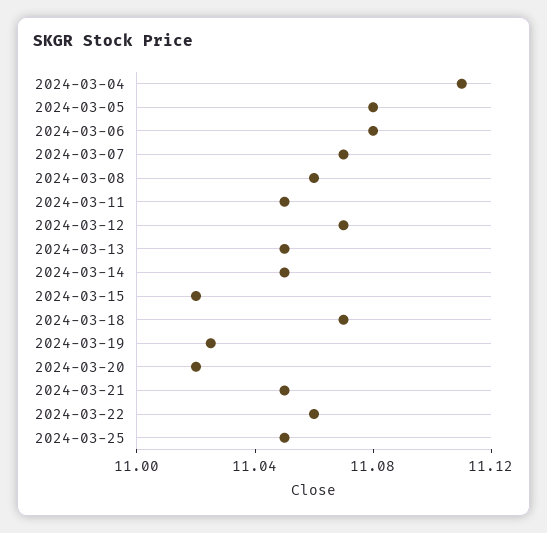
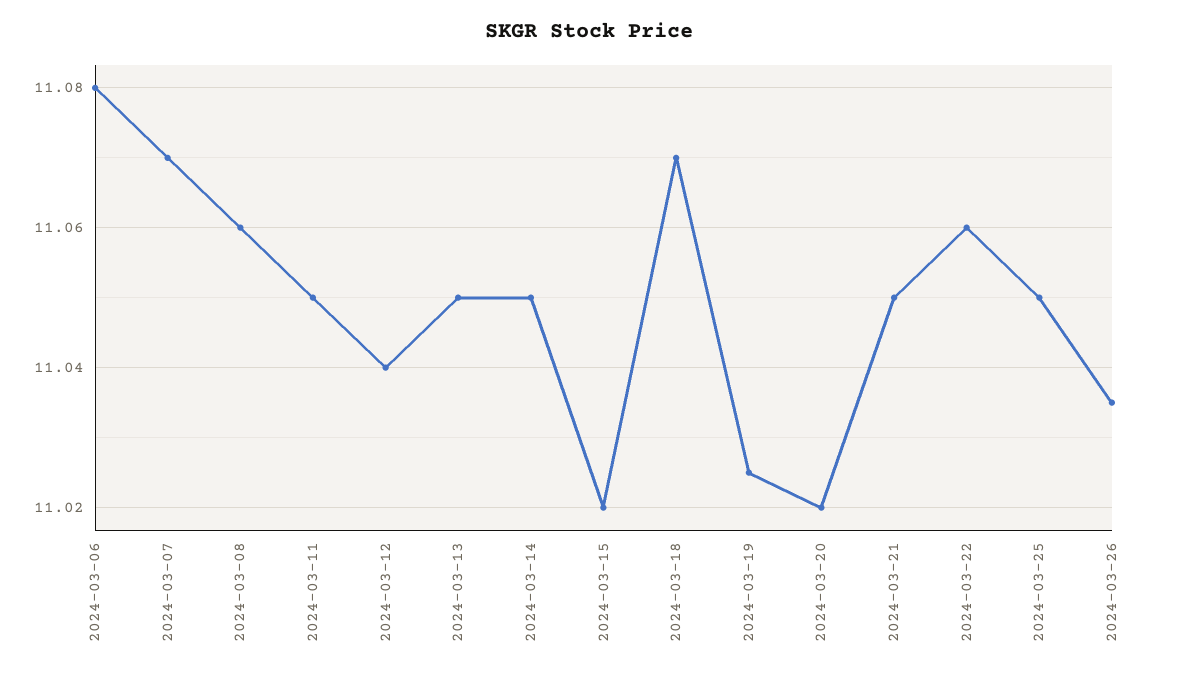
2024-03-04: 11.11 -> none
2024-03-05: 11.08 -> none
2024-03-12: 11.07 -> 11.04
2024-03-26: none -> 11.035

